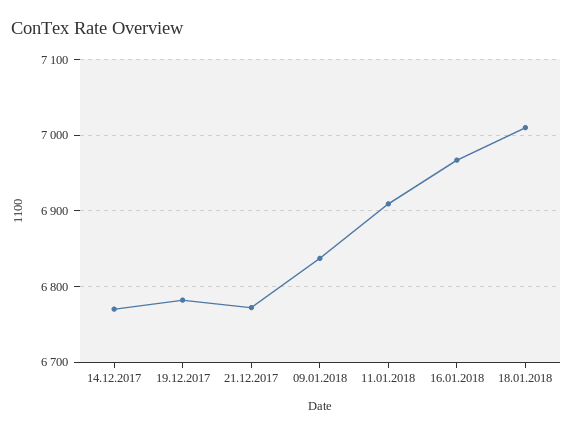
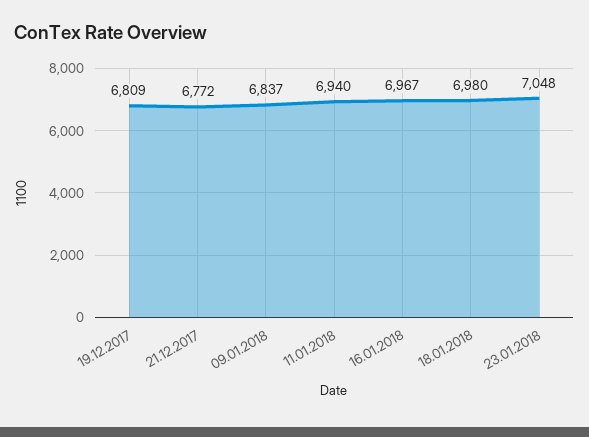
14.12.2017: 6770 -> none
19.12.2017: 6780 -> 6809
11.01.2018: 6910 -> 6940
18.01.2018: 7010 -> 6980
23.01.2018: none -> 7048

